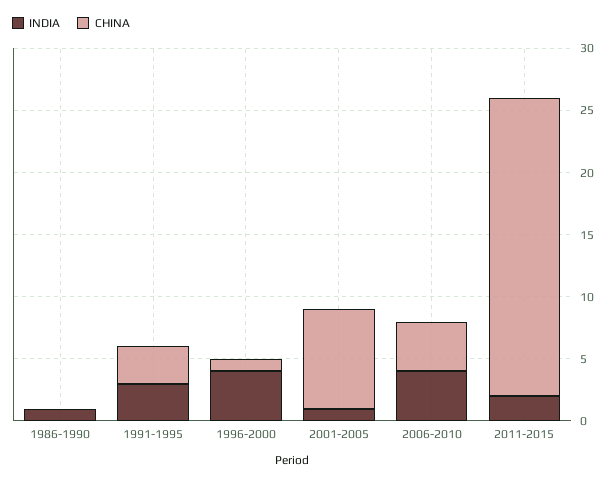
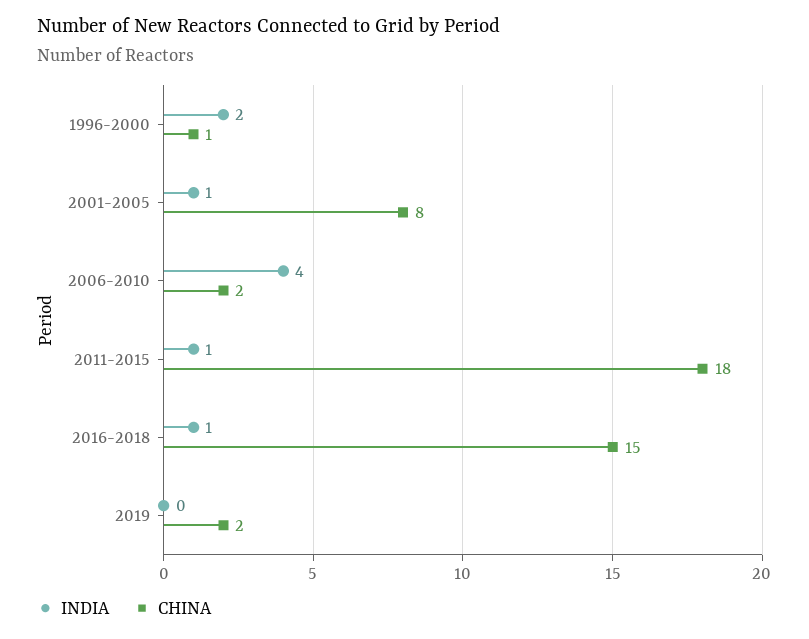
INDIA, 1986-1990: 1 -> none
CHINA, 1986-1990: 0 -> none
INDIA, 1991-1995: 3 -> none
CHINA, 1991-1995: 3 -> none
INDIA, 1996-2000: 4 -> 2
CHINA, 2006-2010: 4 -> 2
INDIA, 2011-2015: 2 -> 1
CHINA, 2011-2015: 24 -> 18
INDIA, 2016-2018: none -> 1
CHINA, 2016-2018: none -> 15
INDIA, 2019: none -> 0
CHINA, 2019: none -> 2

